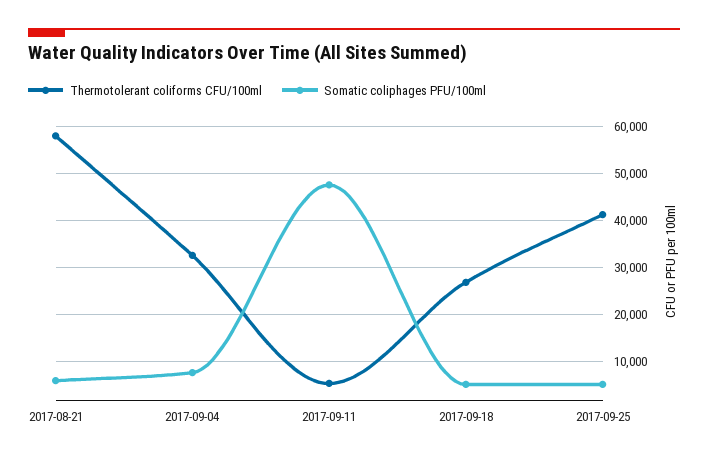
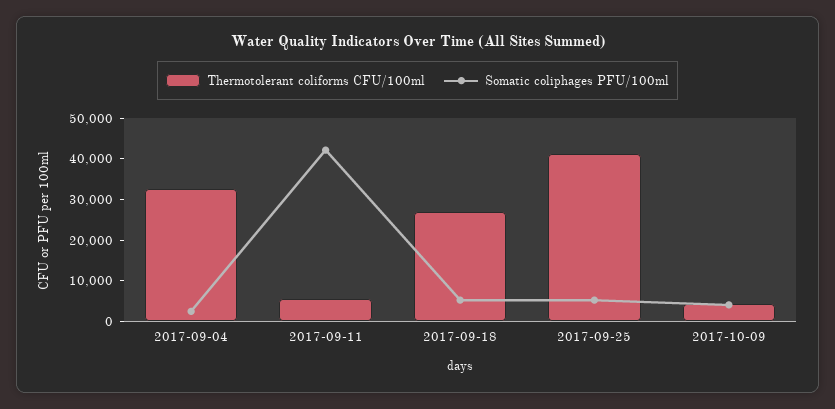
Thermotolerant coliforms CFU/100ml, 2017-08-21: 58000 -> none
Somatic coliphages PFU/100ml, 2017-08-21: 6000 -> none
Somatic coliphages PFU/100ml, 2017-09-04: 8000 -> 2000
Somatic coliphages PFU/100ml, 2017-09-11: 48000 -> 42000
Thermotolerant coliforms CFU/100ml, 2017-10-09: none -> 4000
Somatic coliphages PFU/100ml, 2017-10-09: none -> 4000

